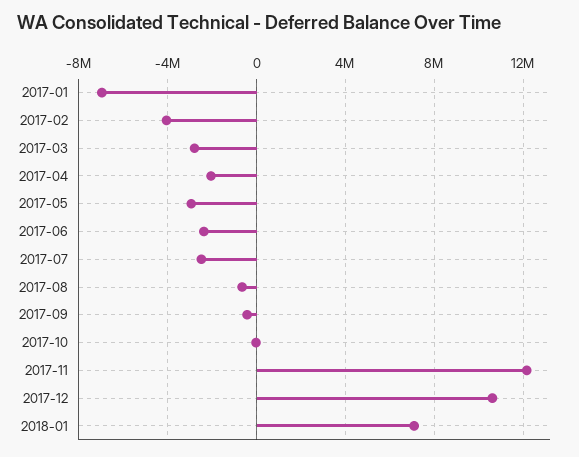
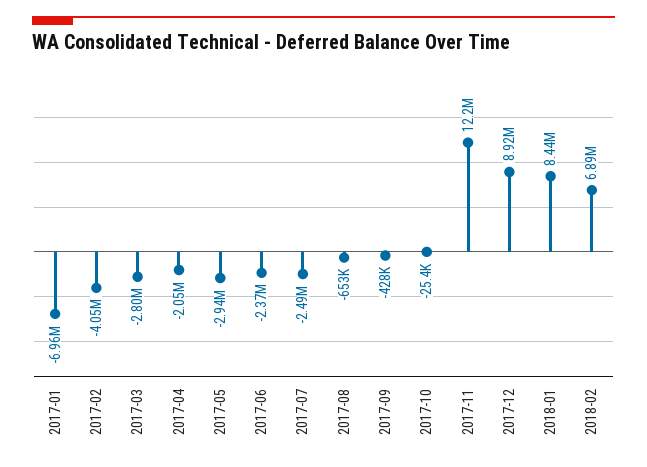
2017-12: 10500000 -> 8920000
2018-01: 7000000 -> 8440000
2018-02: none -> 6890000

